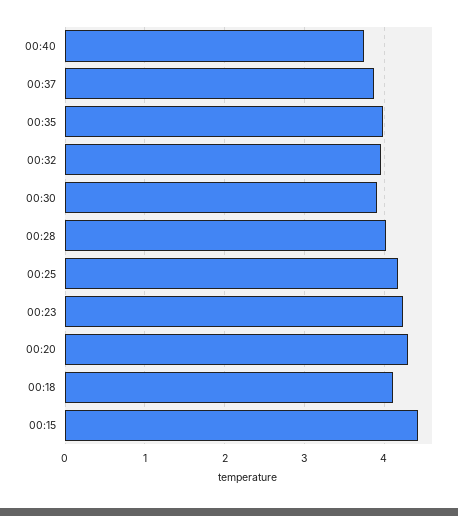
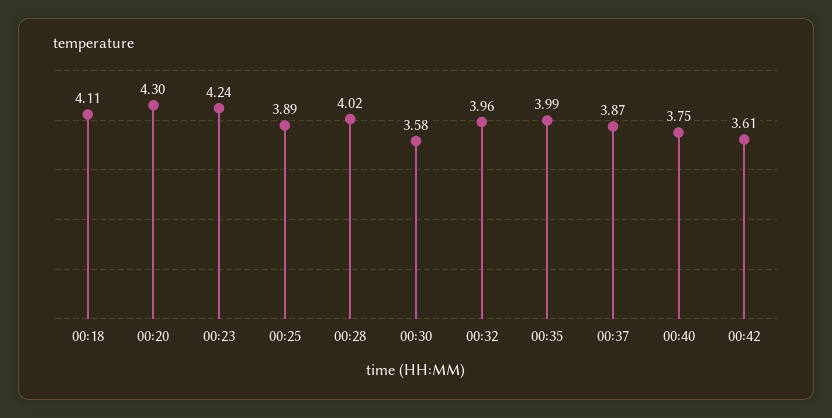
00:30: 3.9 -> 3.58
00:25: 4.2 -> 3.89
00:15: 4.4 -> none
00:42: none -> 3.61

